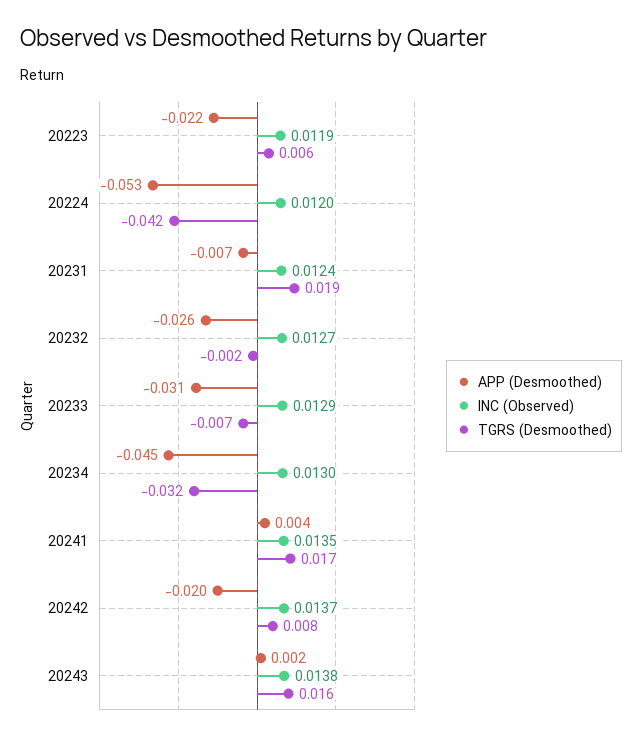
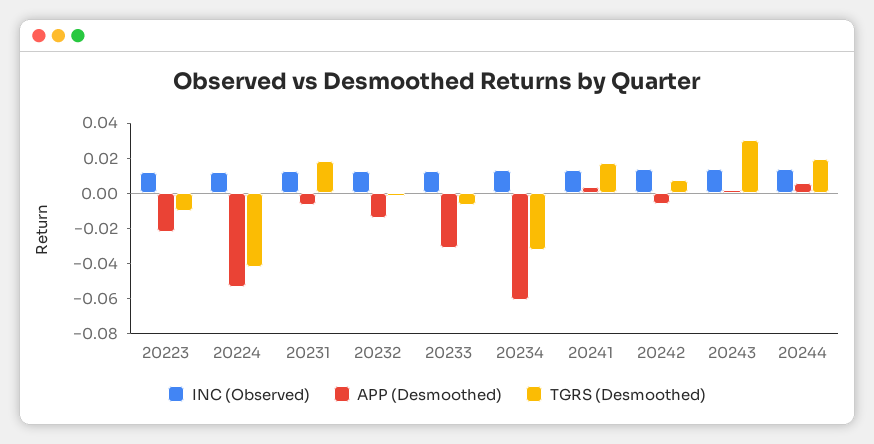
TGRS (Desmoothed), 20223: 0.006 -> -0.01
APP (Desmoothed), 20232: -0.026 -> -0.015
APP (Desmoothed), 20234: -0.045 -> -0.06
APP (Desmoothed), 20242: -0.02 -> -0.005
TGRS (Desmoothed), 20243: 0.016 -> 0.03
INC (Observed), 20244: none -> 0.015
APP (Desmoothed), 20244: none -> 0.005
TGRS (Desmoothed), 20244: none -> 0.02

